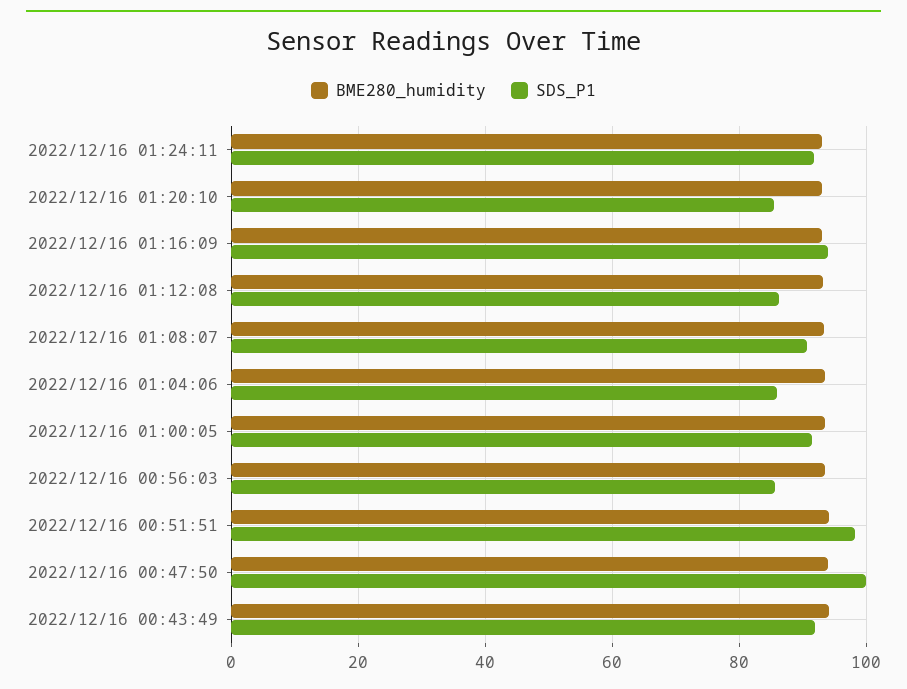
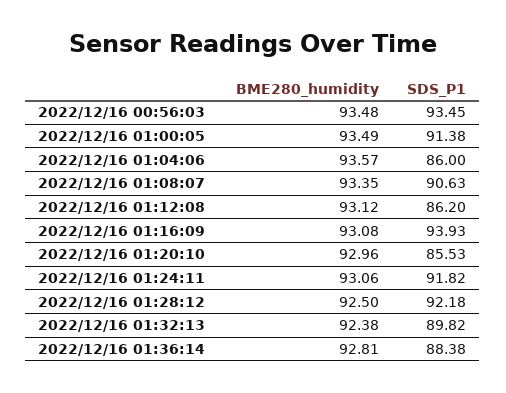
SDS_P1, 2022/12/16 00:56:03: 86 -> 93.45
BME280_humidity, 2022/12/16 00:51:51: 94 -> none
SDS_P1, 2022/12/16 00:51:51: 98 -> none
BME280_humidity, 2022/12/16 00:47:50: 94 -> none
SDS_P1, 2022/12/16 00:47:50: 100 -> none
BME280_humidity, 2022/12/16 00:43:49: 94 -> none
SDS_P1, 2022/12/16 00:43:49: 92 -> none
BME280_humidity, 2022/12/16 01:28:12: none -> 92.5
SDS_P1, 2022/12/16 01:28:12: none -> 92.18
BME280_humidity, 2022/12/16 01:32:13: none -> 92.38
SDS_P1, 2022/12/16 01:32:13: none -> 89.82
BME280_humidity, 2022/12/16 01:36:14: none -> 92.81
SDS_P1, 2022/12/16 01:36:14: none -> 88.38

